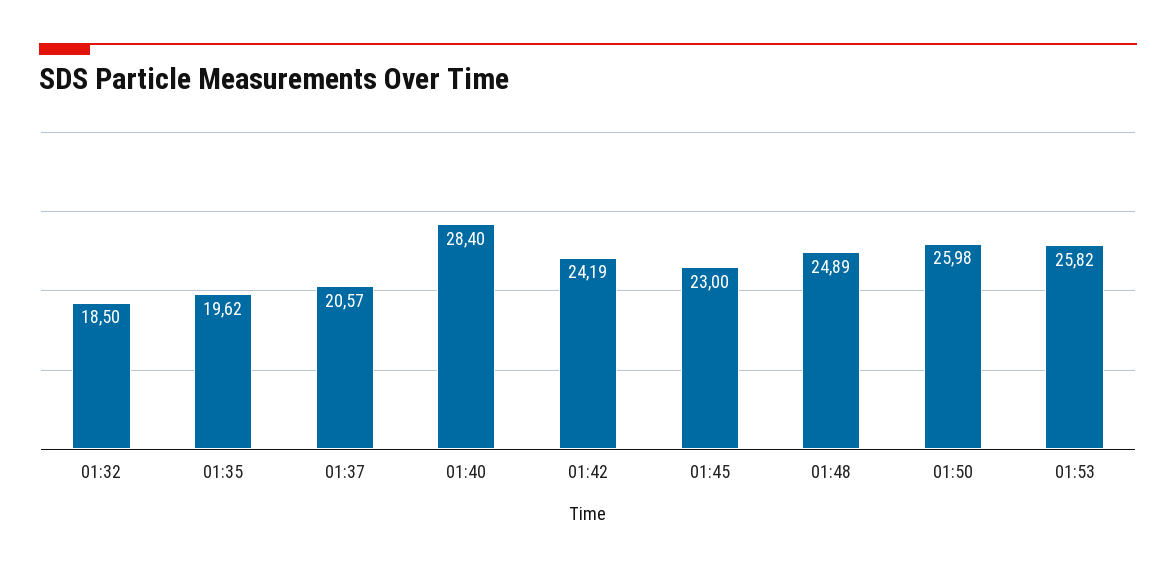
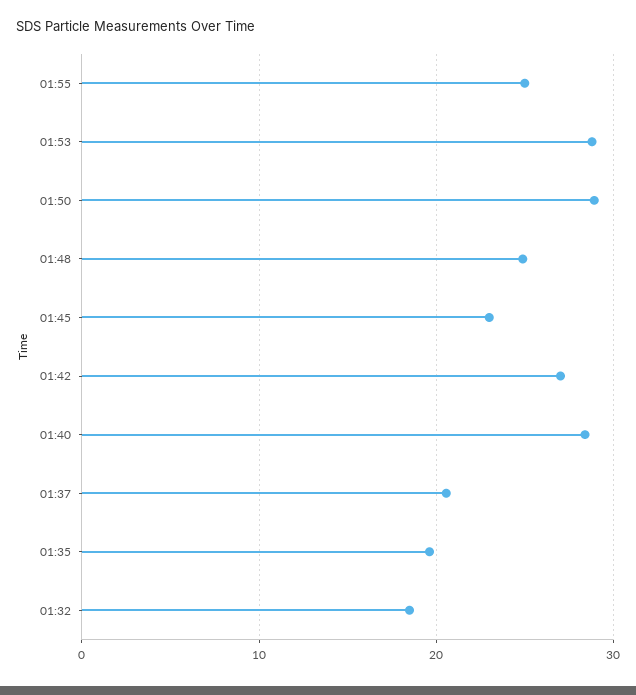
01:42: 24.19 -> 27
01:50: 25.98 -> 29
01:53: 25.82 -> 29
01:55: none -> 25

